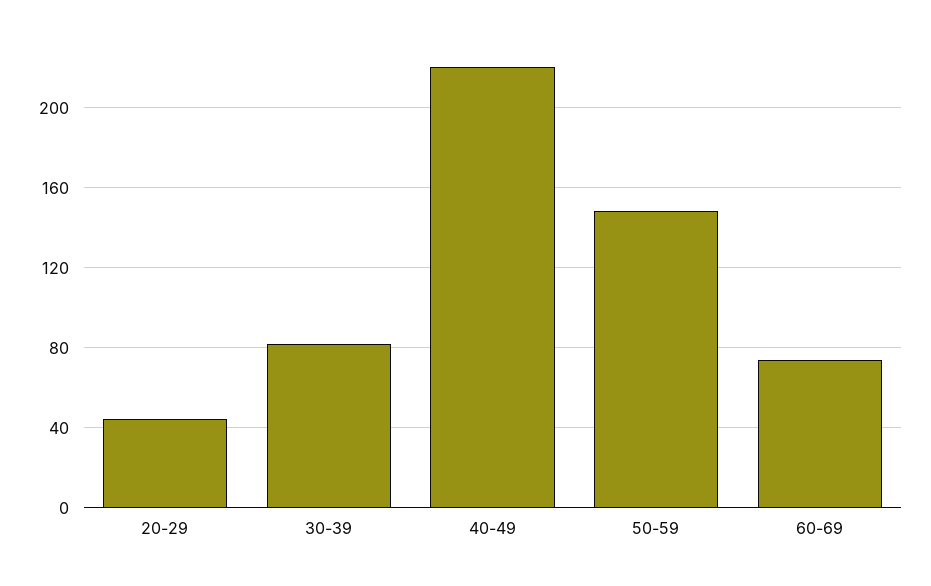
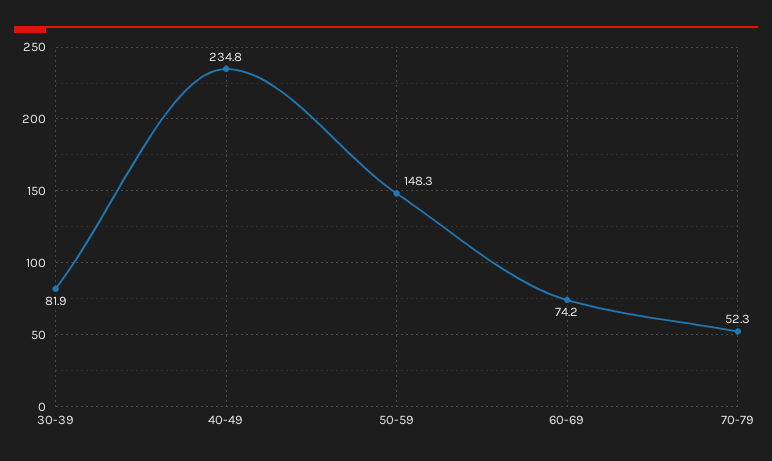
20-29: 45 -> none
40-49: 220 -> 234.8
70-79: none -> 52.3

